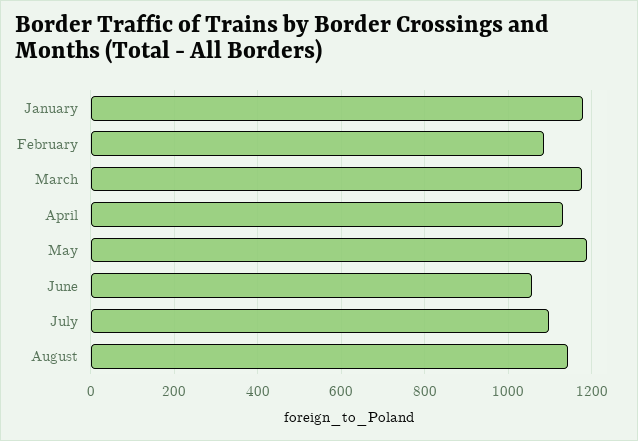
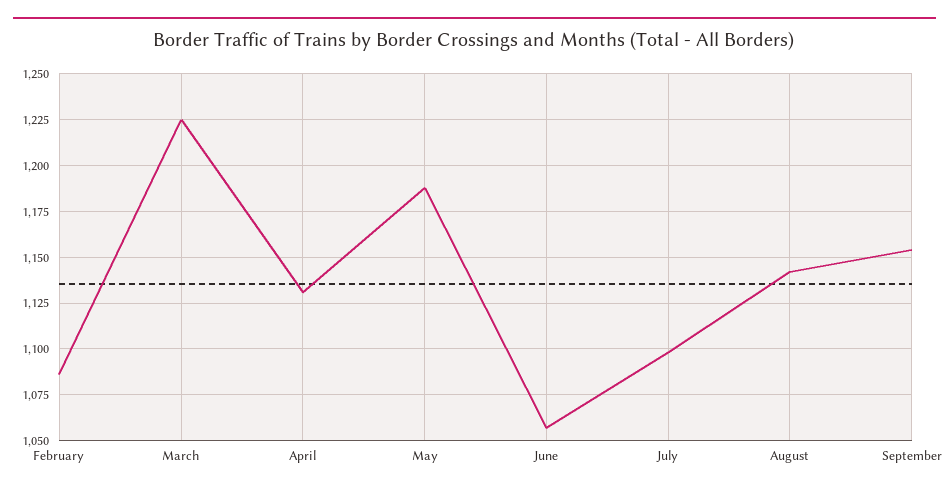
January: 1180 -> none
March: 1180 -> 1225
September: none -> 1155

